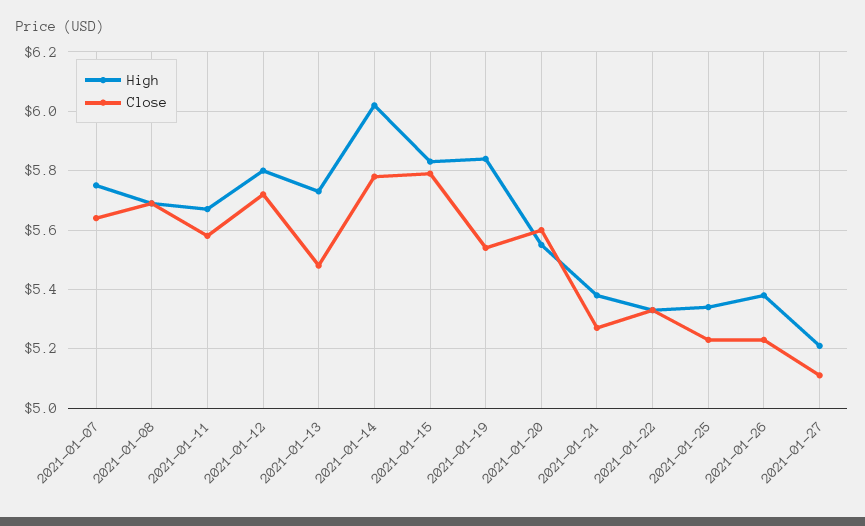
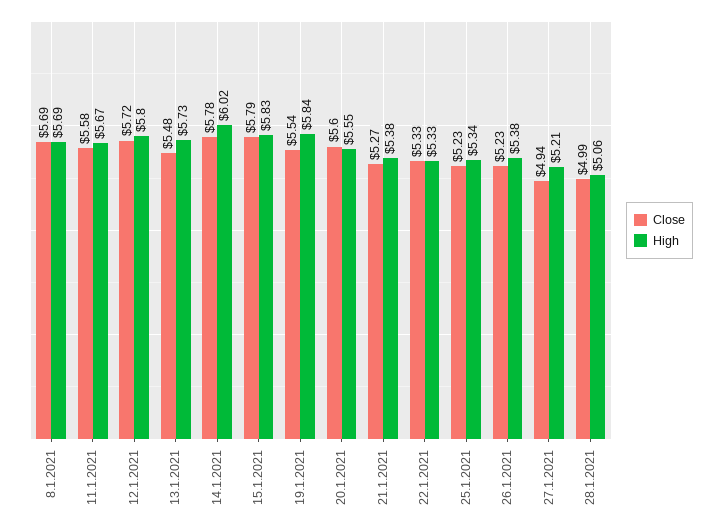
High, 2021-01-07: 5.75 -> none
Close, 2021-01-07: 5.65 -> none
Close, 2021-01-27: 5.1 -> 4.94
Close, 28.1.2021: none -> 4.99
High, 28.1.2021: none -> 5.06

